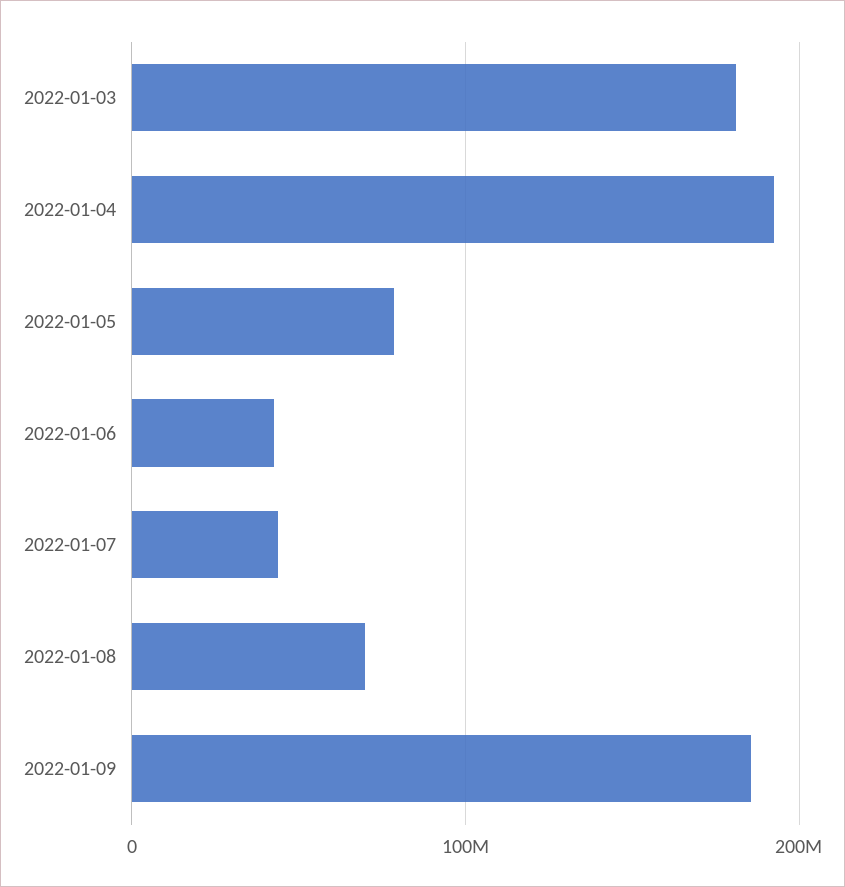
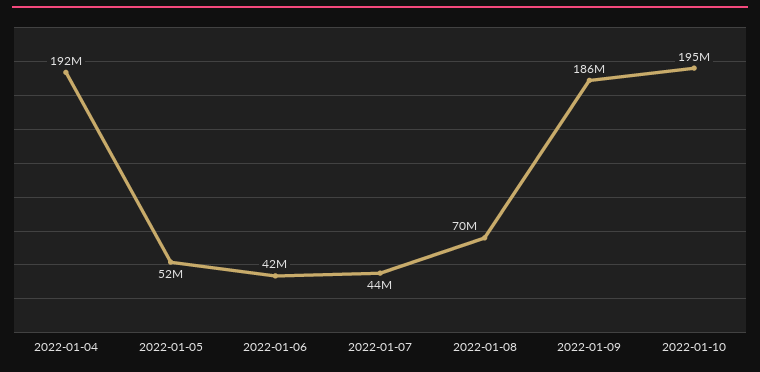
2022-01-03: 180000000 -> none
2022-01-05: 80000000 -> 52000000
2022-01-10: none -> 195000000

